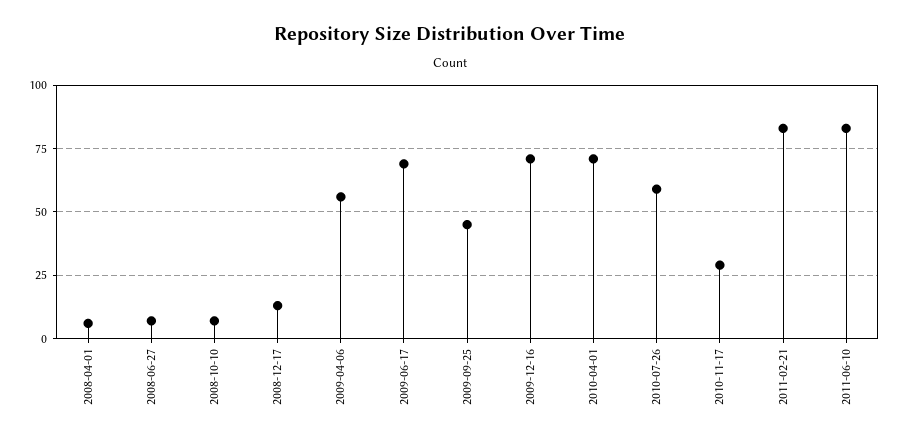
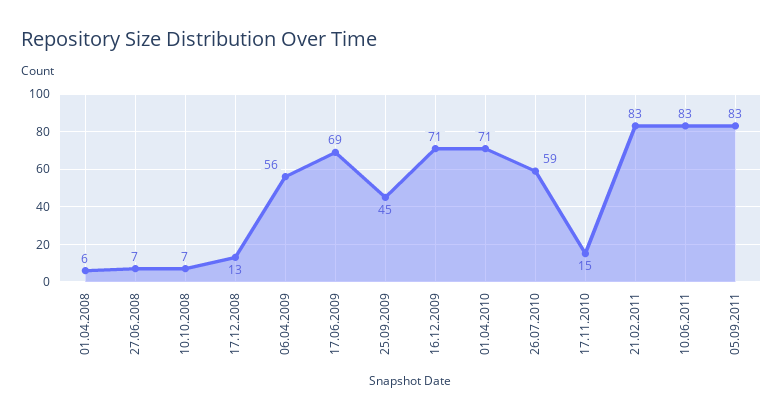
2010-11-17: 30 -> 15
05.09.2011: none -> 83

